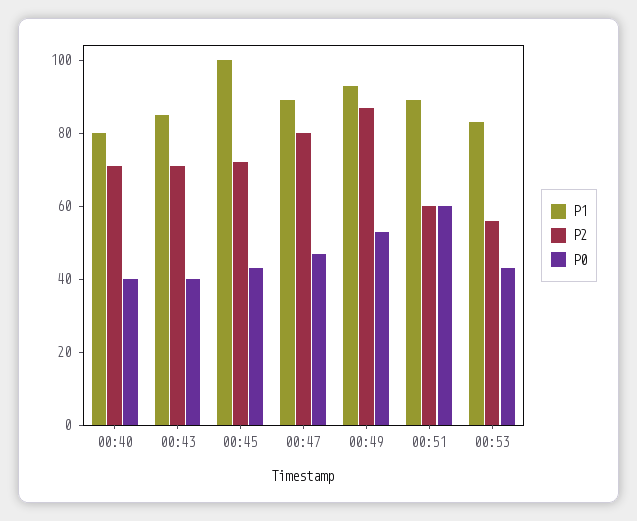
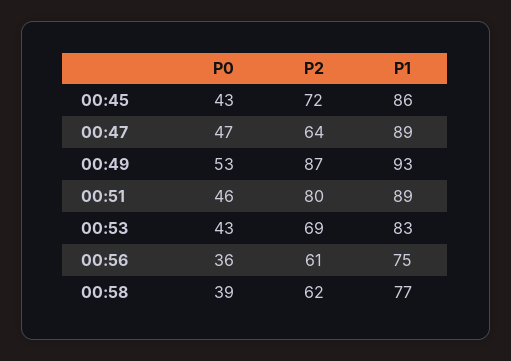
P1, 00:40: 80 -> none
P2, 00:40: 70 -> none
P0, 00:40: 40 -> none
P1, 00:43: 85 -> none
P2, 00:43: 70 -> none
P0, 00:43: 40 -> none
P1, 00:45: 100 -> 86
P2, 00:47: 80 -> 64
P2, 00:51: 60 -> 80
P0, 00:51: 60 -> 46
P2, 00:53: 55 -> 69
P0, 00:56: none -> 36
P2, 00:56: none -> 61
P1, 00:56: none -> 75
P0, 00:58: none -> 39
P2, 00:58: none -> 62
P1, 00:58: none -> 77

